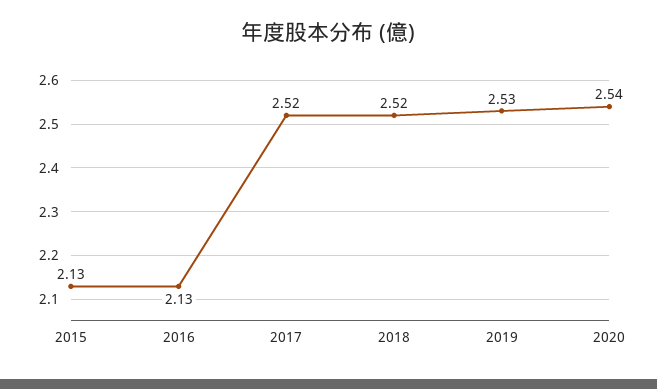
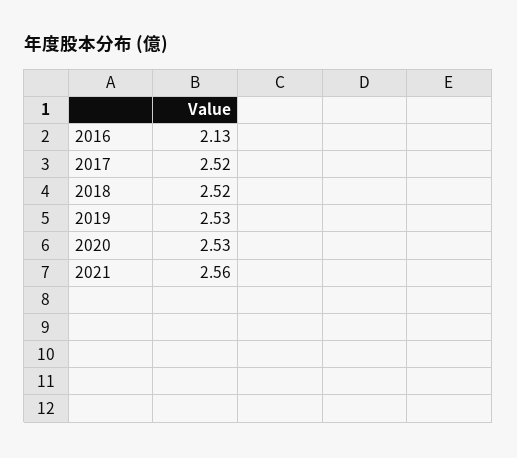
2015: 2.13 -> none
2020: 2.54 -> 2.53
2021: none -> 2.56

